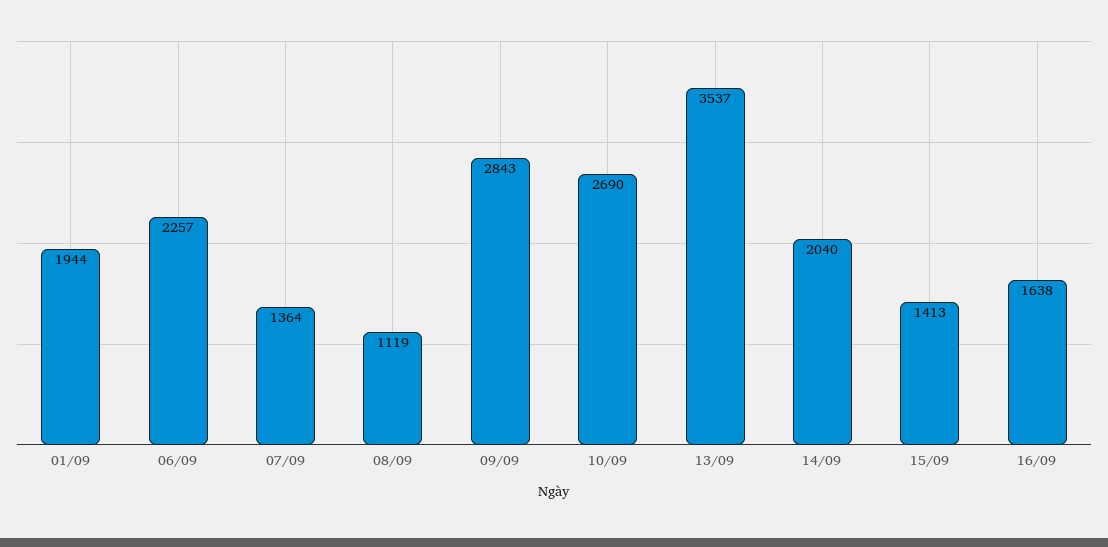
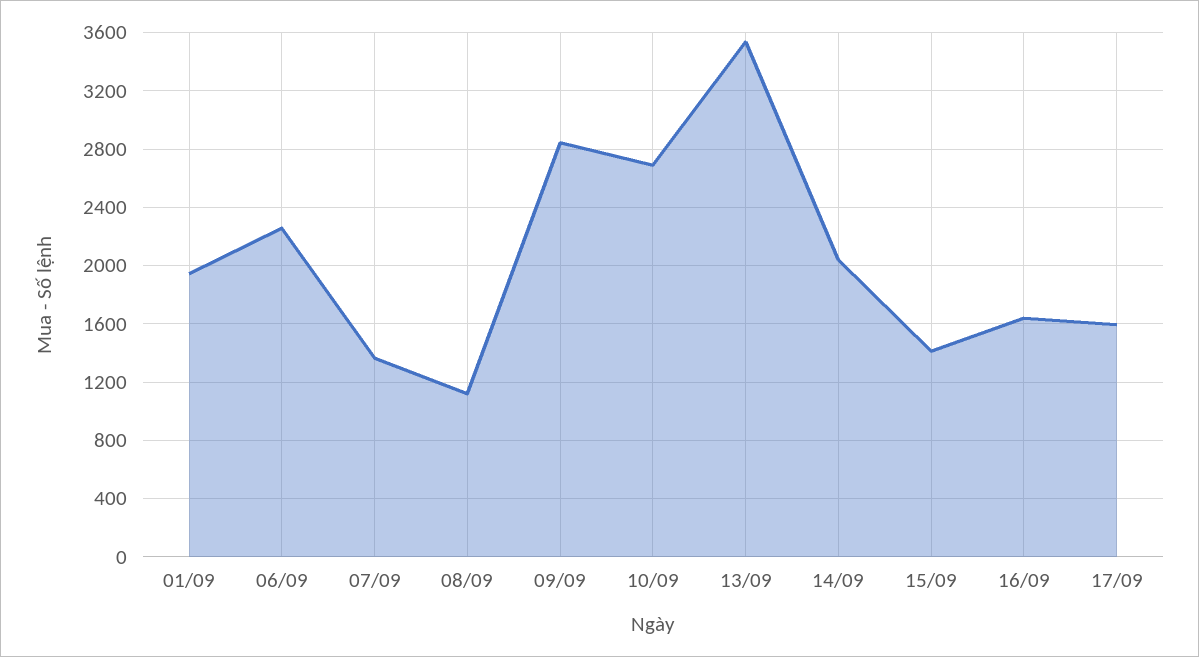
17/09: none -> 1600

